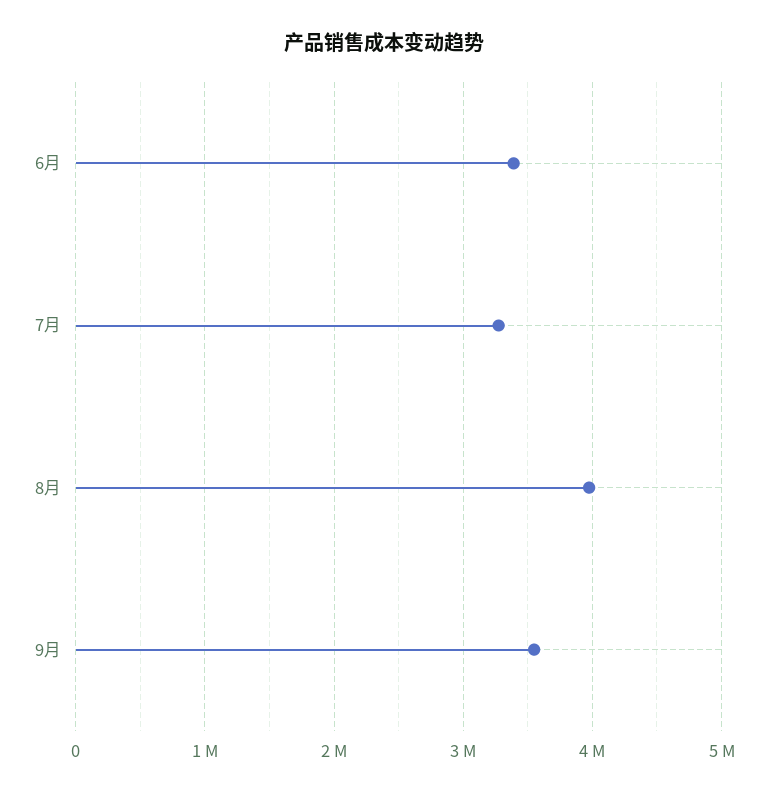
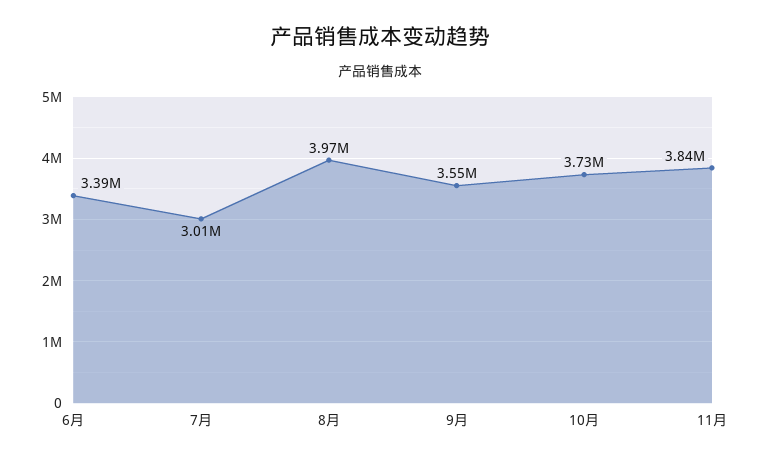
7月: 3300000 -> 3010000
10月: none -> 3730000
11月: none -> 3840000

